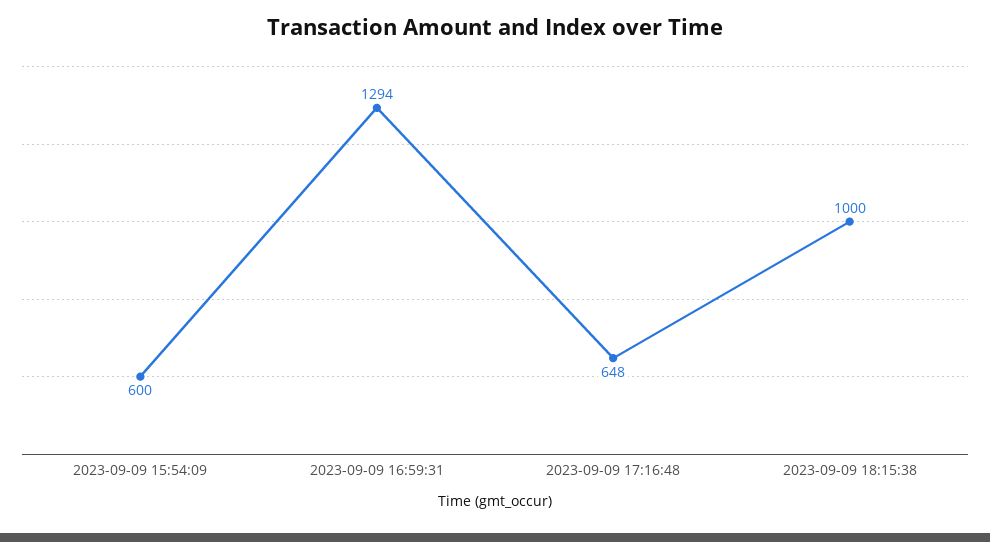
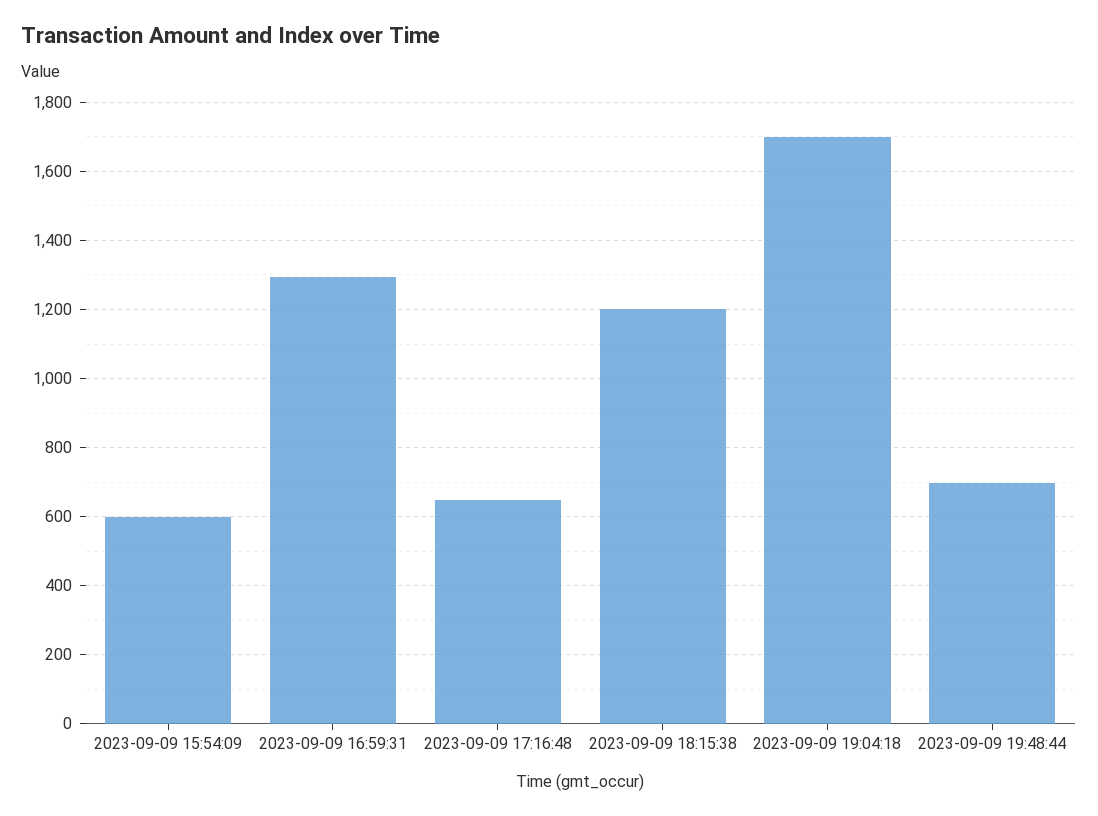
2023-09-09 18:15:38: 1000 -> 1200
2023-09-09 19:04:18: none -> 1700
2023-09-09 19:48:44: none -> 700

